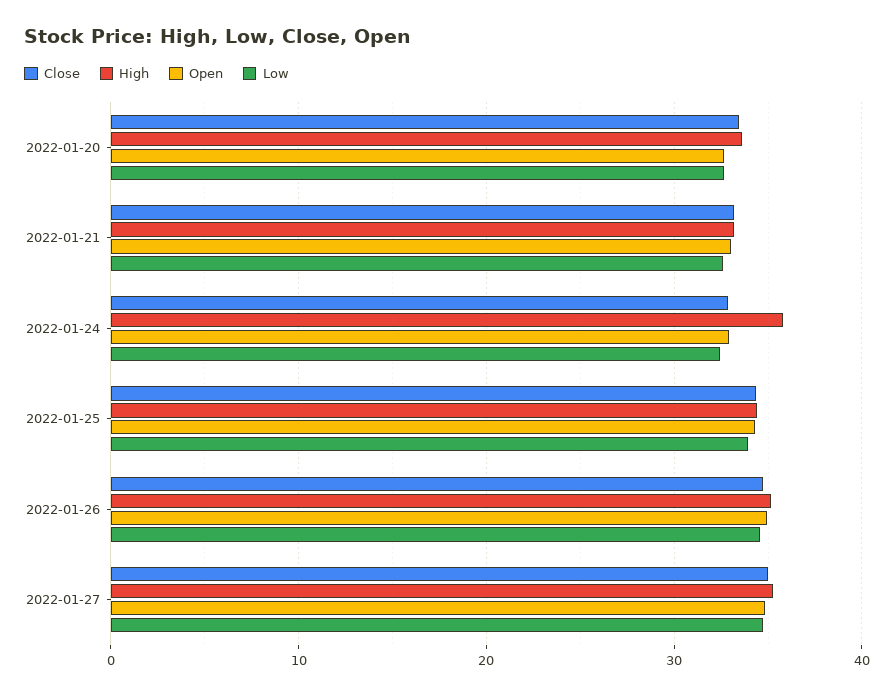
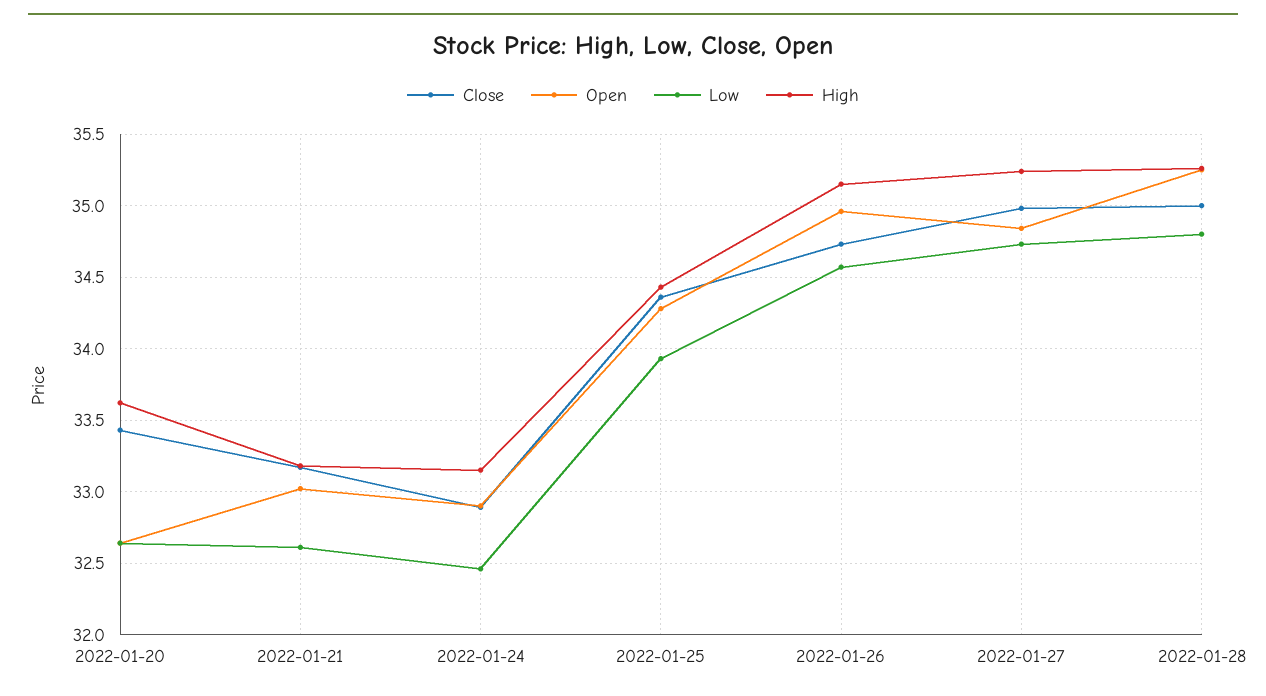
High, 2022-01-24: 36 -> 33.15
Close, 2022-01-28: none -> 35
Open, 2022-01-28: none -> 35.25
Low, 2022-01-28: none -> 34.8
High, 2022-01-28: none -> 35.25

